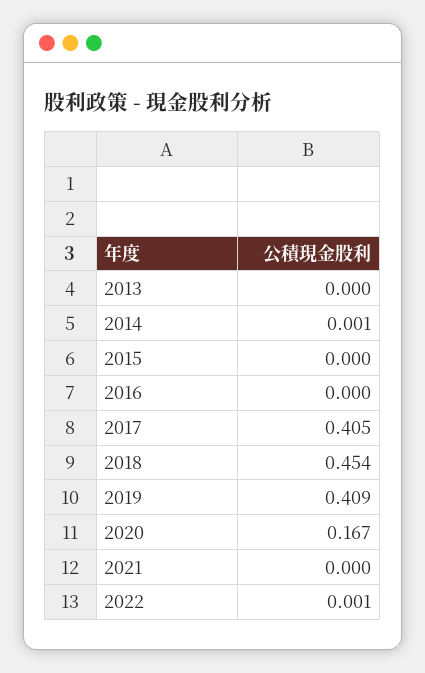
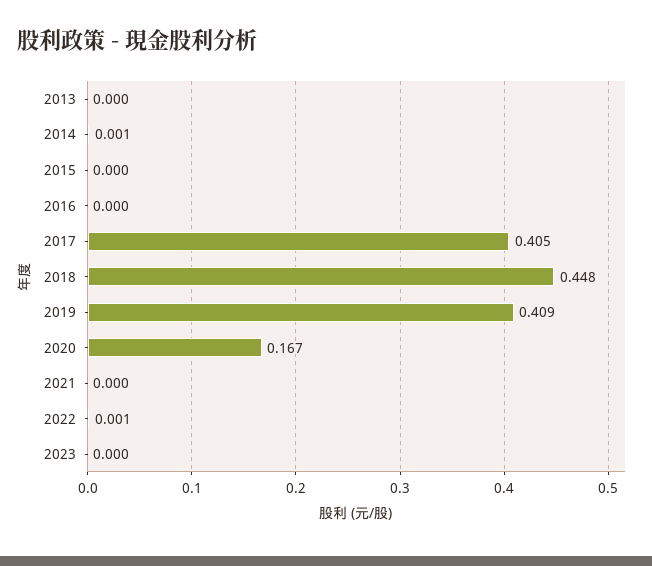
2018: 0.454 -> 0.448
2023: none -> 0

